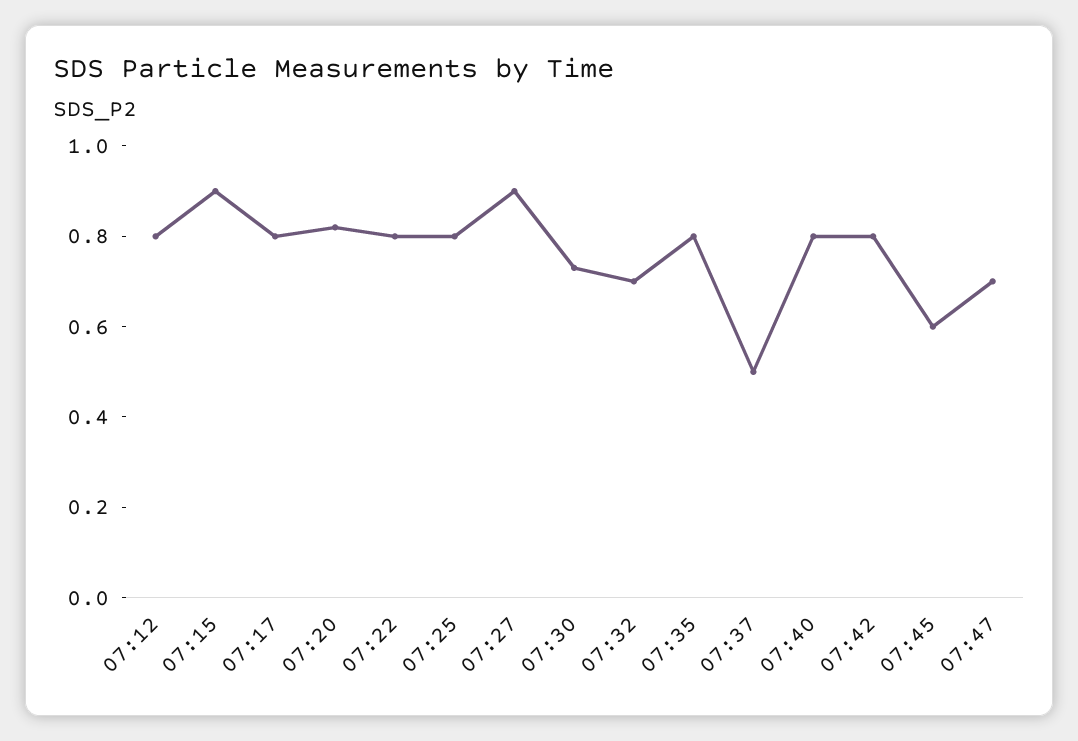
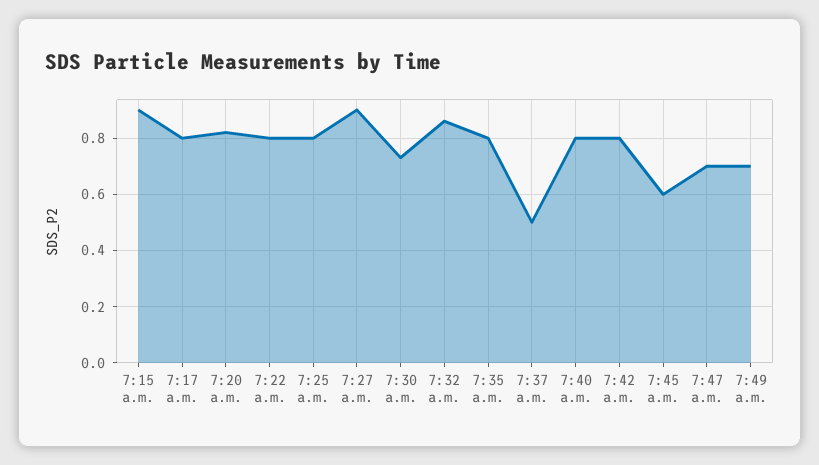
07:12: 0.8 -> none
07:32: 0.7 -> 0.85
7:49 a.m.: none -> 0.7

